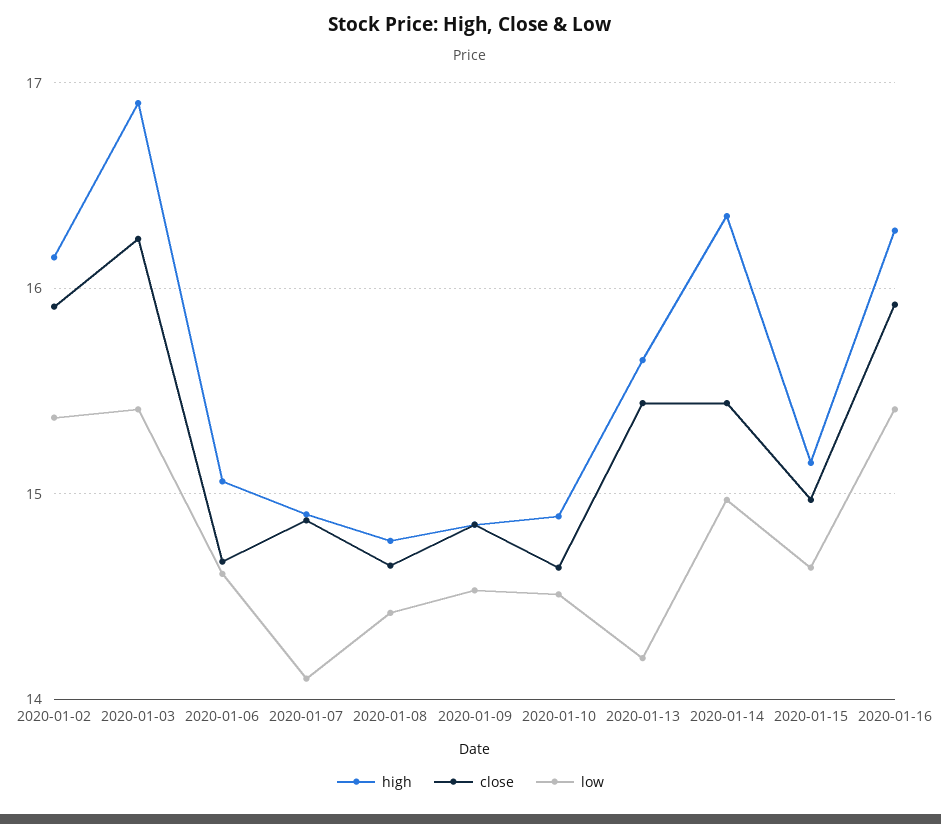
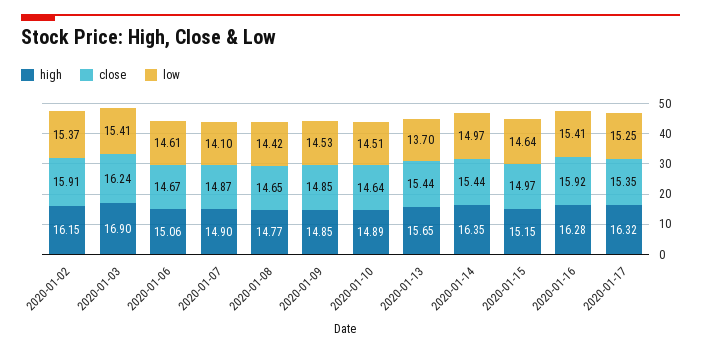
low, 2020-01-13: 14.2 -> 13.7
high, 2020-01-17: none -> 16.32
close, 2020-01-17: none -> 15.35
low, 2020-01-17: none -> 15.25

